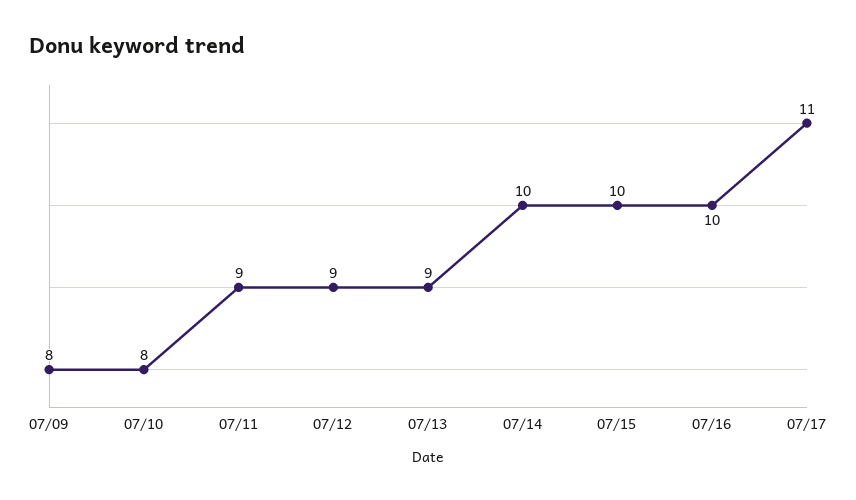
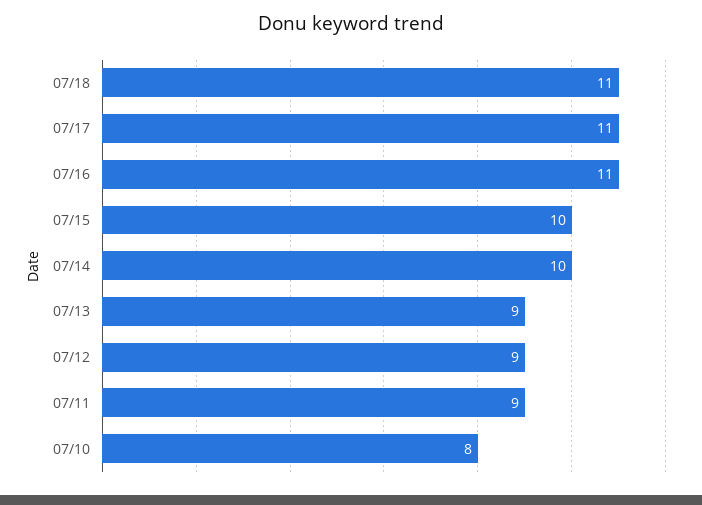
07/09: 8 -> none
07/16: 10 -> 11
07/18: none -> 11

